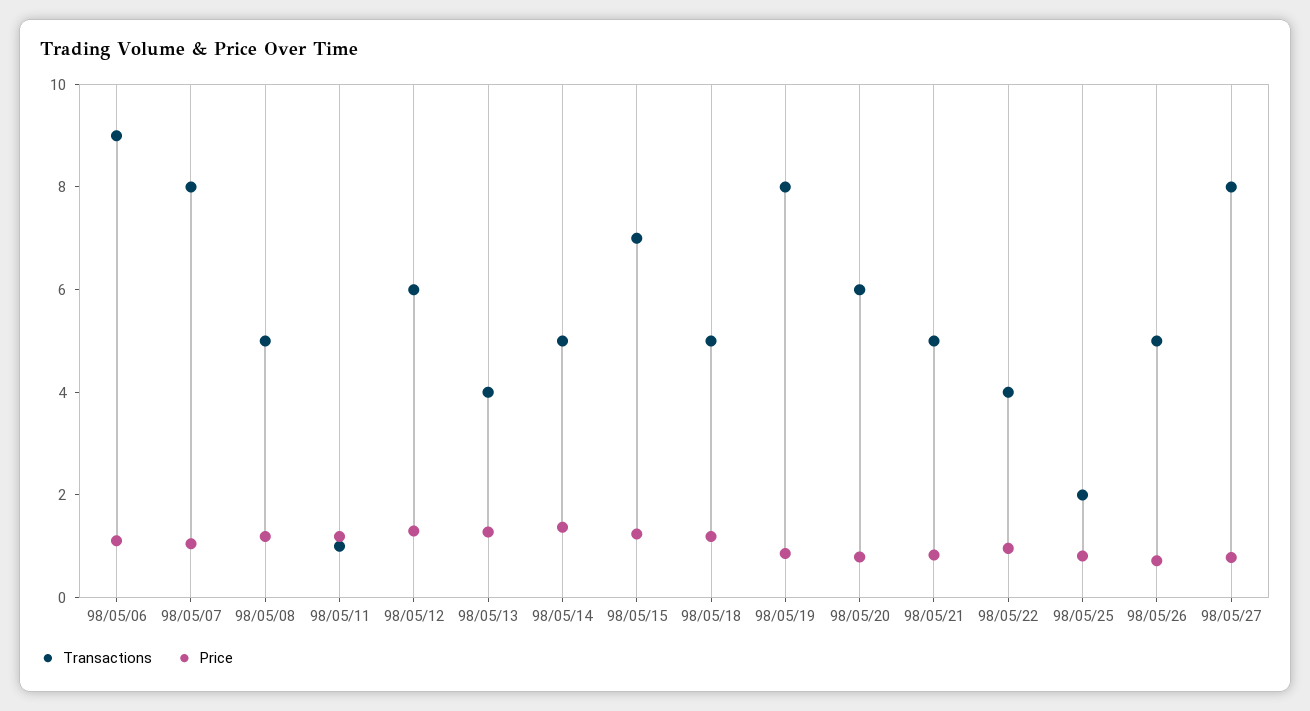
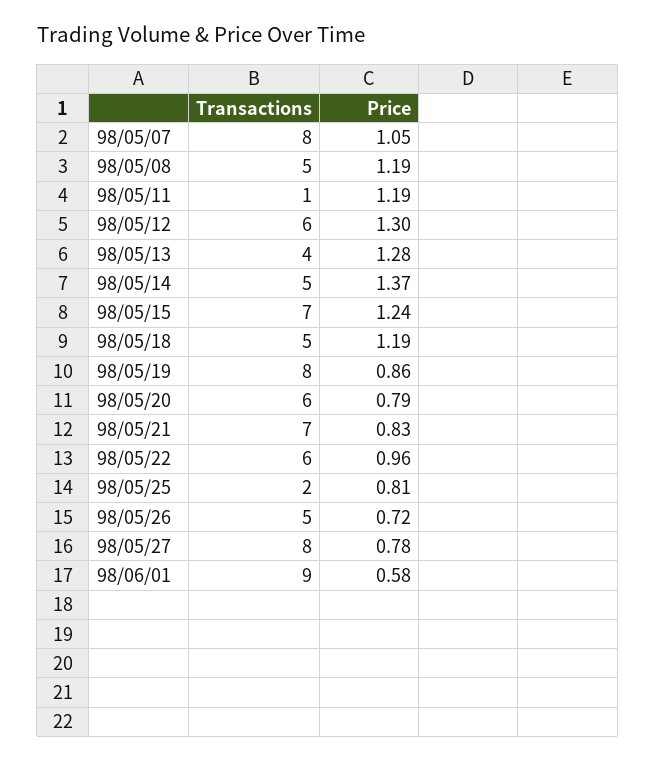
Transactions, 98/05/06: 9 -> none
Price, 98/05/06: 1 -> none
Transactions, 98/05/21: 5 -> 7
Transactions, 98/05/22: 4 -> 6
Transactions, 98/06/01: none -> 9
Price, 98/06/01: none -> 0.58

